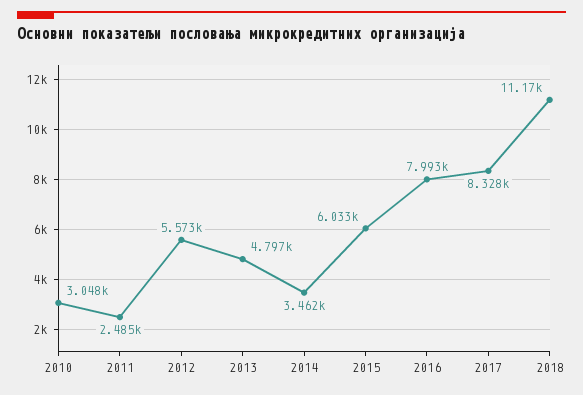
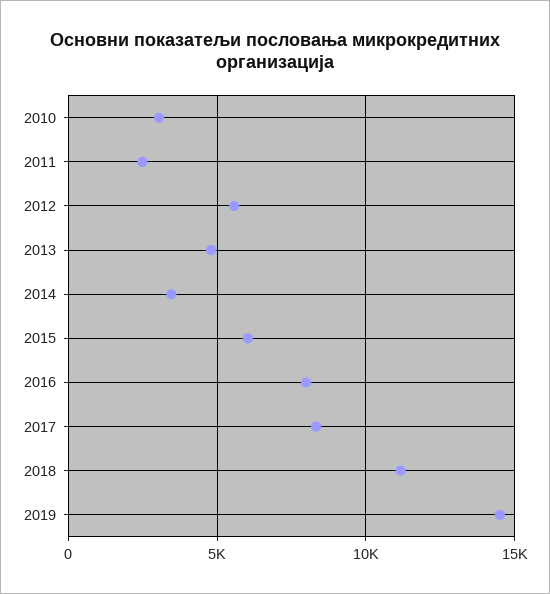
2019: none -> 14500

